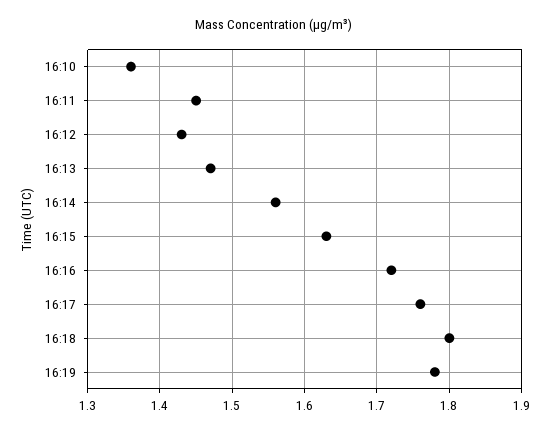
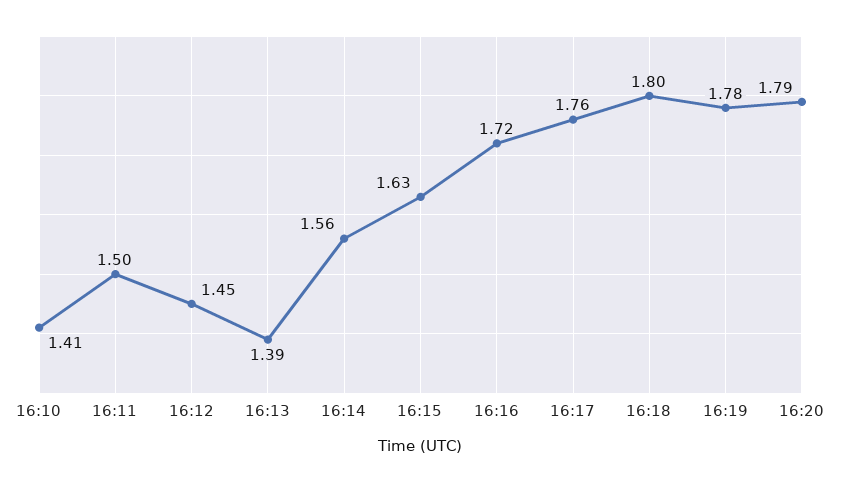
16:10: 1.36 -> 1.41
16:11: 1.45 -> 1.5
16:12: 1.43 -> 1.45
16:13: 1.47 -> 1.39
16:20: none -> 1.79

